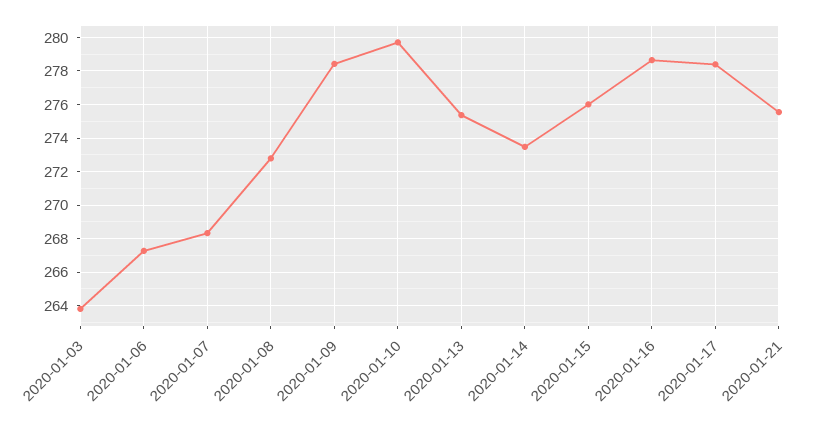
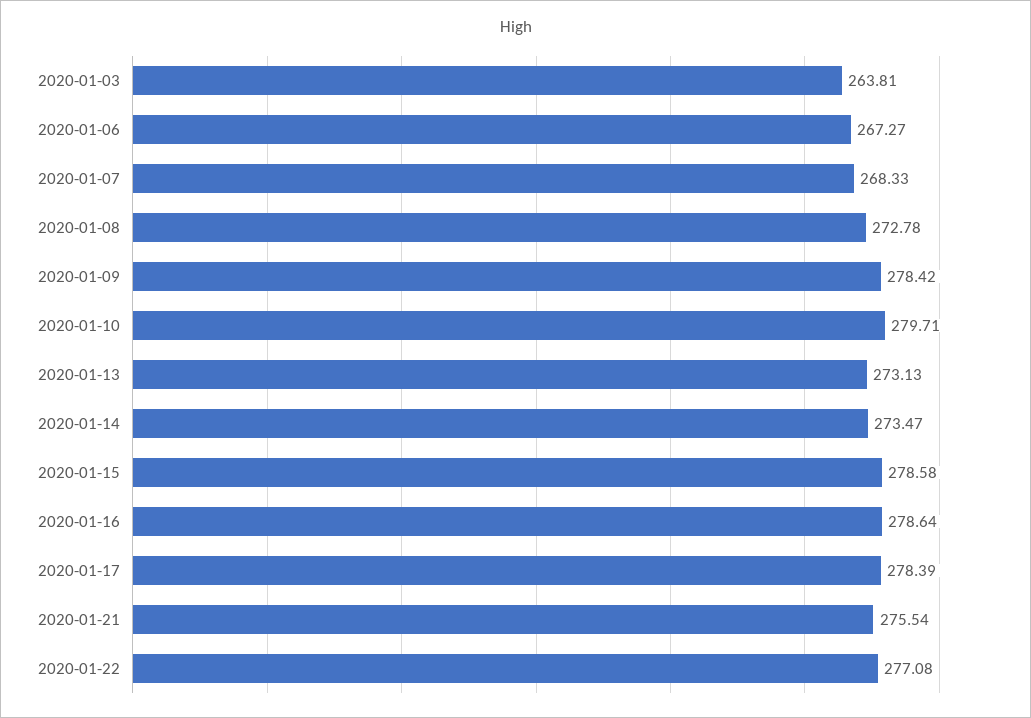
2020-01-13: 275.5 -> 273.13
2020-01-15: 276 -> 278.58
2020-01-22: none -> 277.08

